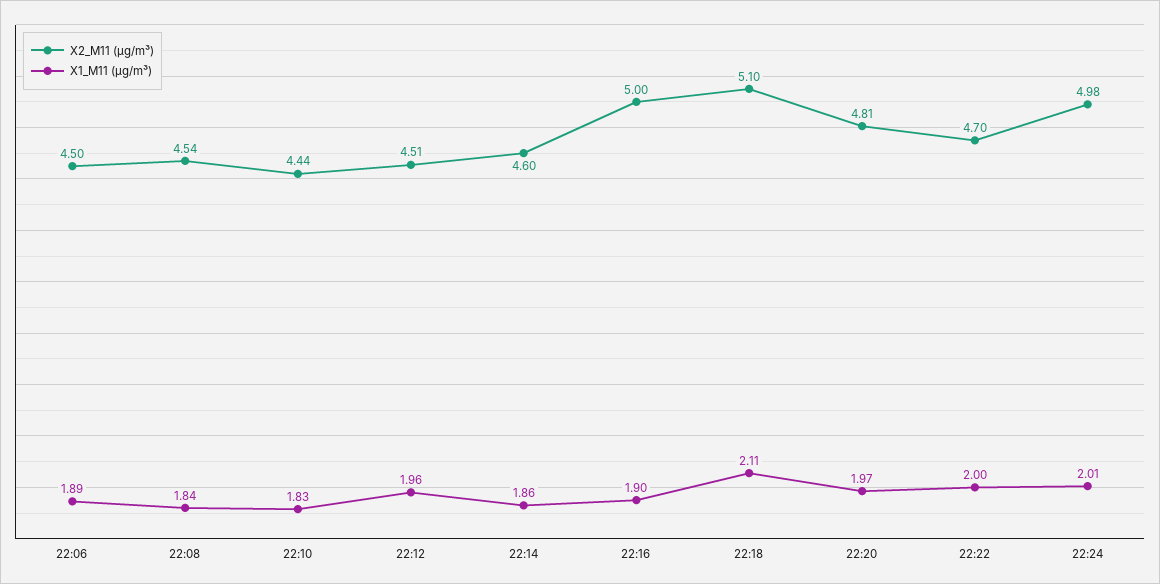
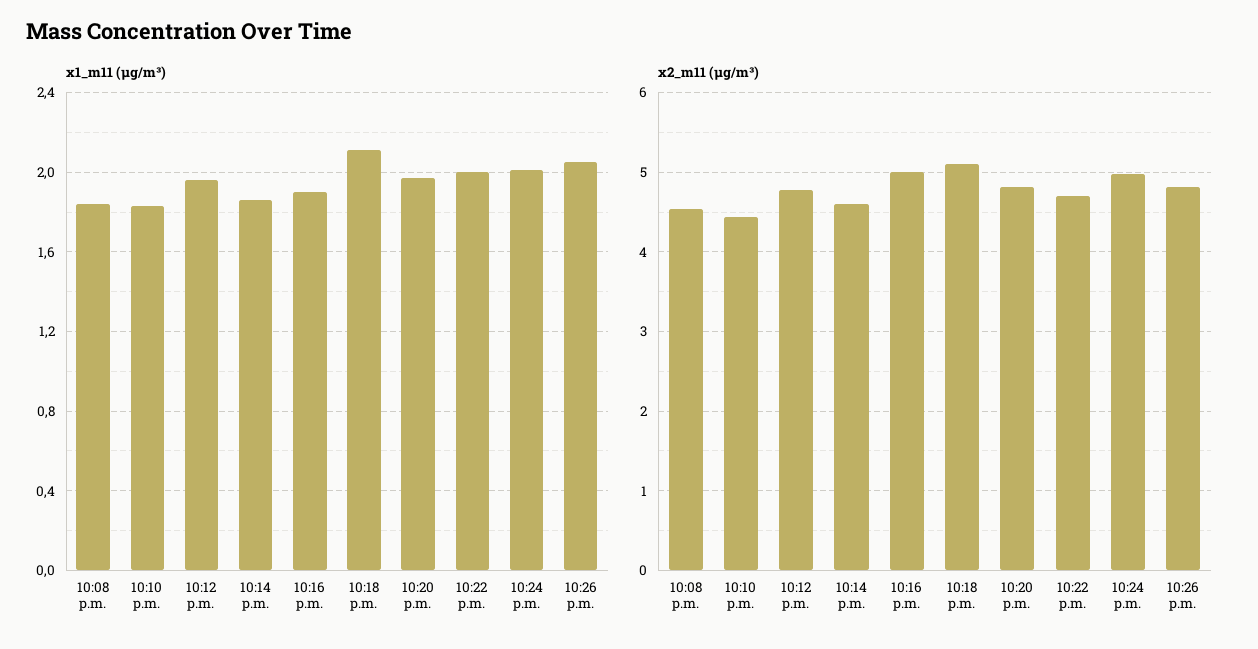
X2_M11 (μg/m³), 22:06: 4.5 -> none
X1_M11 (μg/m³), 22:06: 1.89 -> none
X2_M11 (μg/m³), 22:12: 4.51 -> 4.8
X1_M11 (μg/m³), 10:26 p.m.: none -> 2.05
X2_M11 (μg/m³), 10:26 p.m.: none -> 4.8

